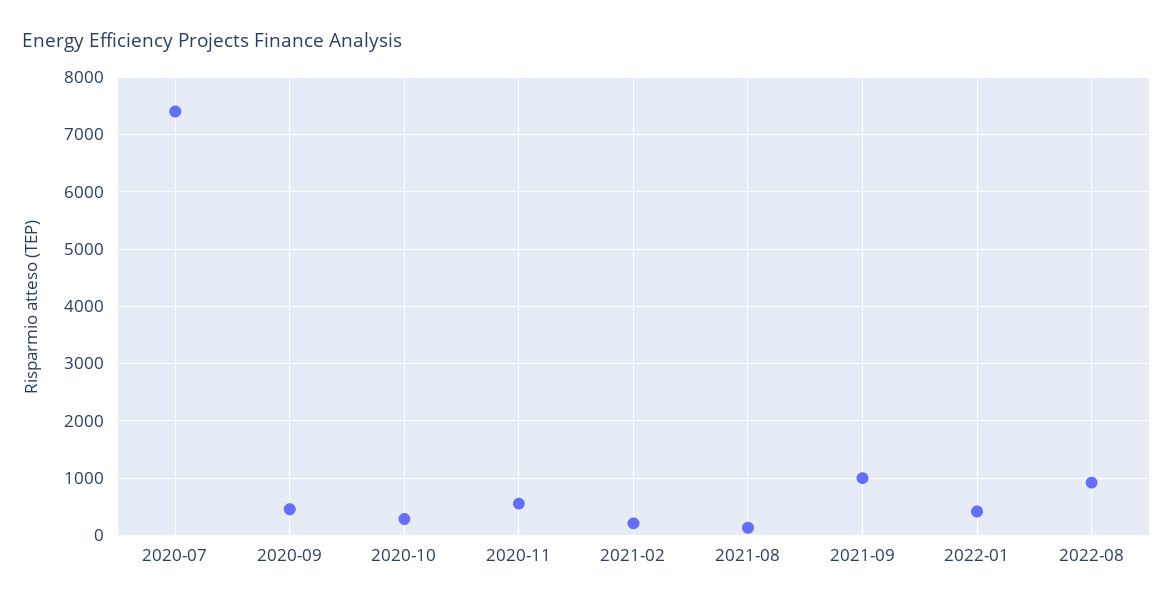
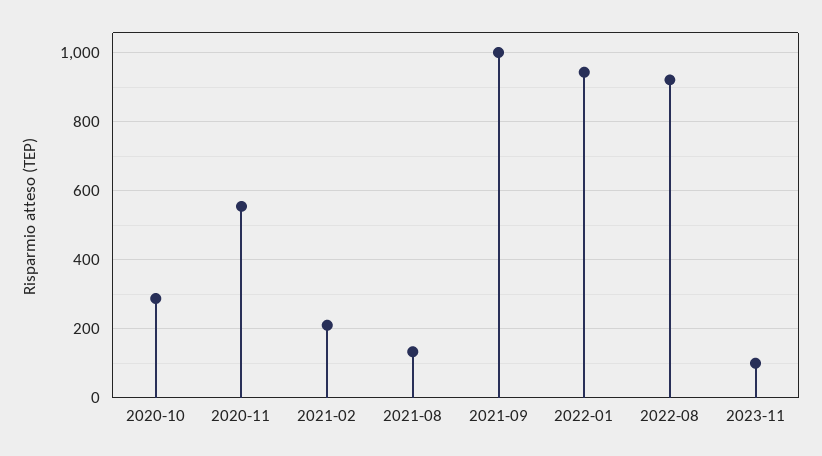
2020-07: 7400 -> none
2020-09: 400 -> none
2022-01: 400 -> 940
2023-11: none -> 100

